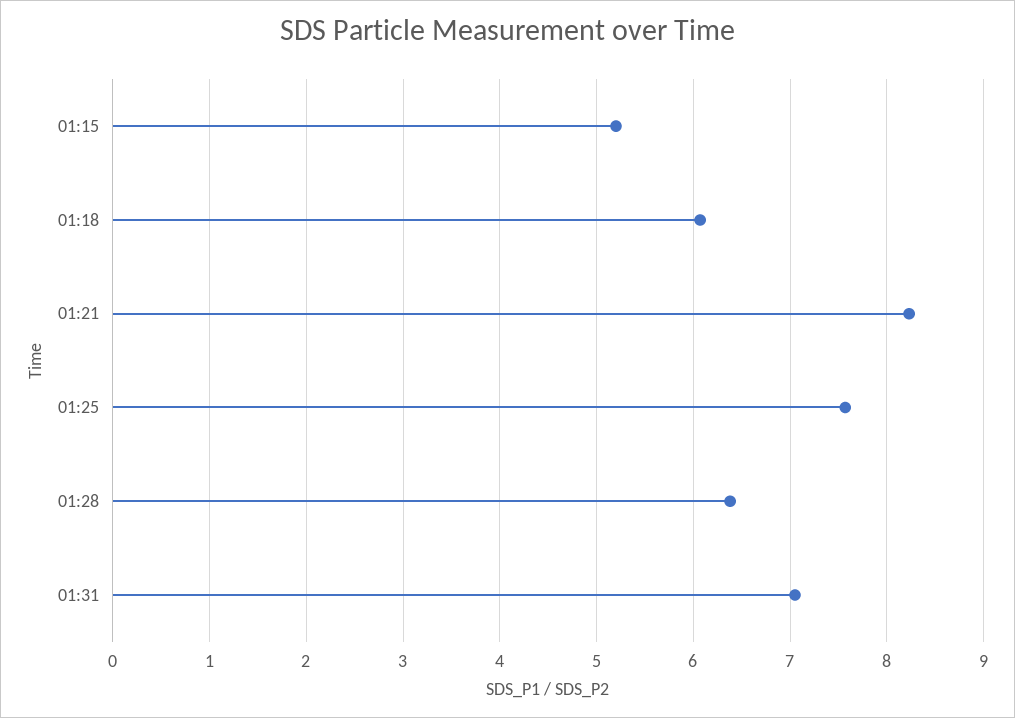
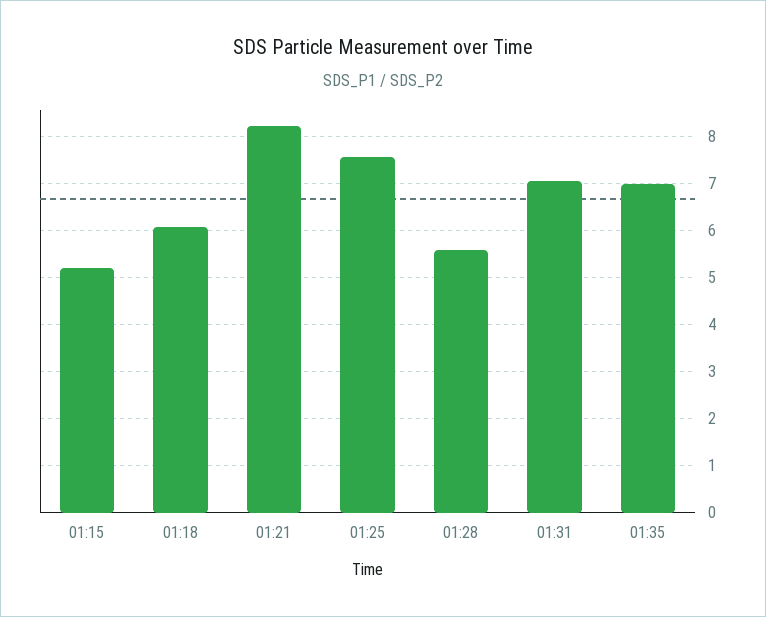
01:28: 6.4 -> 5.6
01:35: none -> 7

